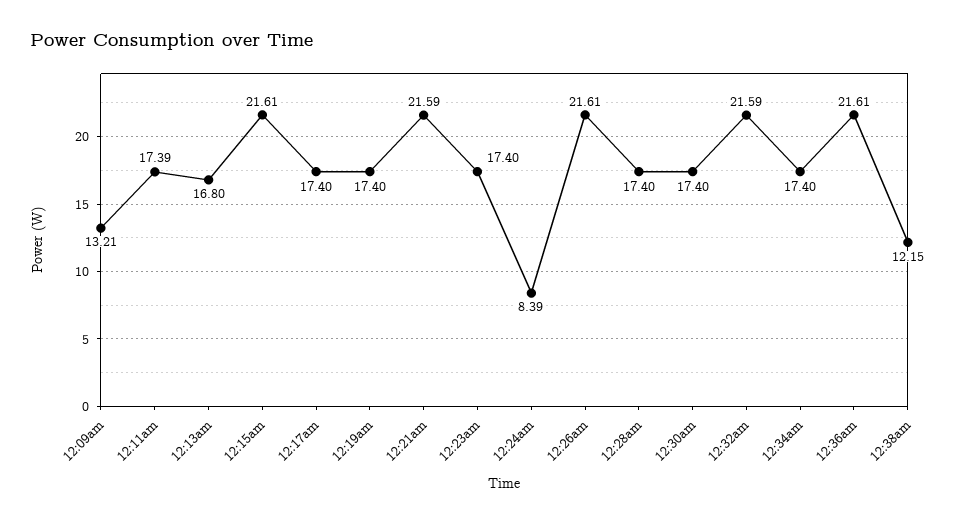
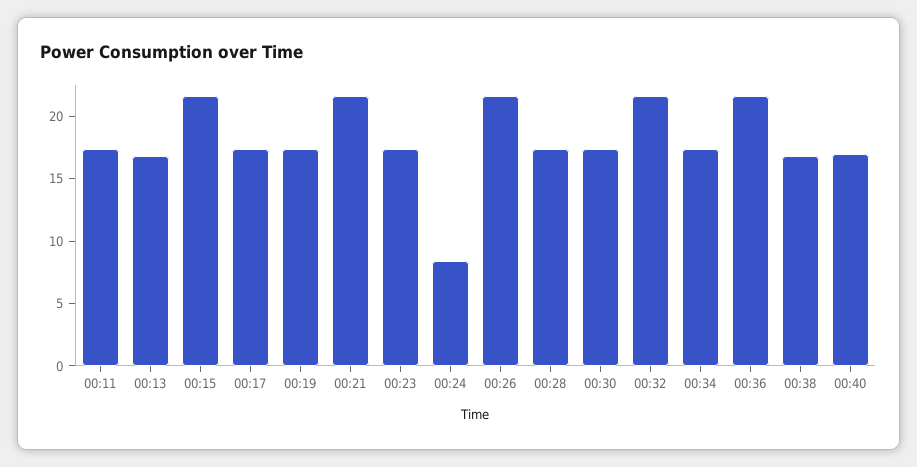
12:09am: 13.21 -> none
12:38am: 12.15 -> 17
00:40: none -> 17

